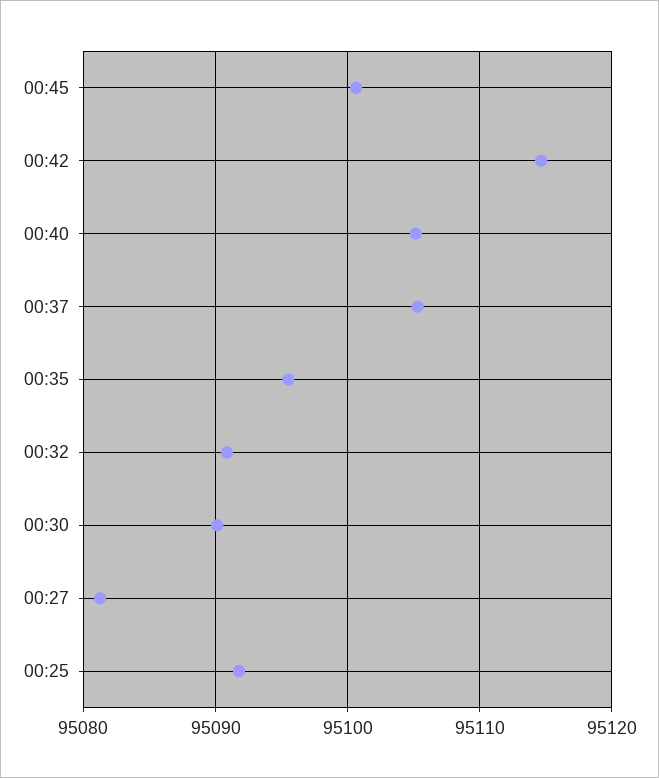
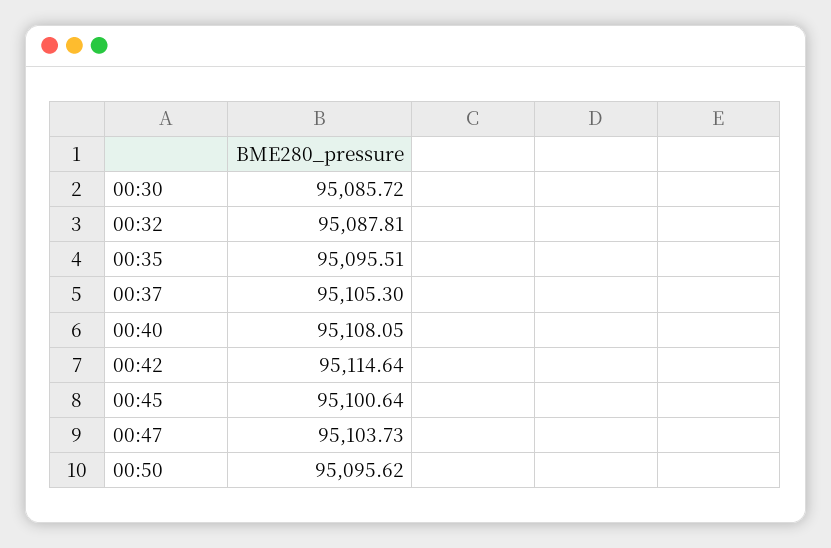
00:40: 95105 -> 95108.05
00:32: 95091 -> 95087.81
00:30: 95090 -> 95085.72
00:27: 95081 -> none
00:25: 95092 -> none
00:47: none -> 95103.73
00:50: none -> 95095.62

